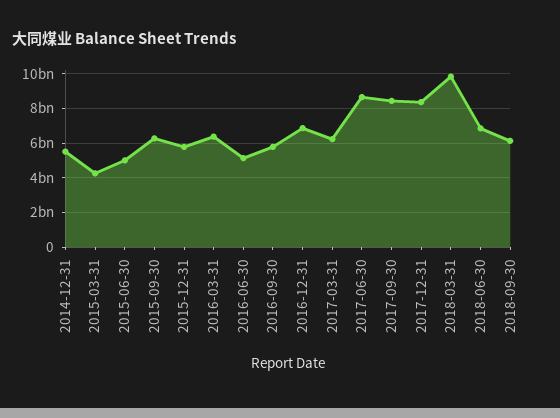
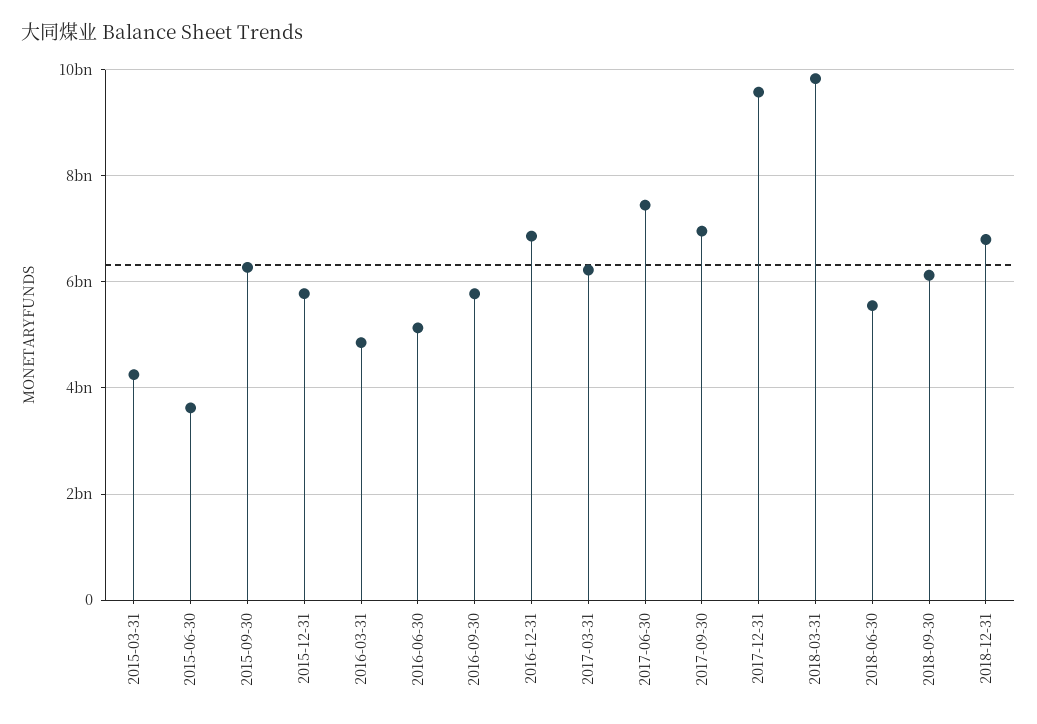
2014-12-31: 5500000000 -> none
2015-06-30: 5000000000 -> 3600000000
2016-03-31: 6500000000 -> 4800000000
2017-06-30: 8500000000 -> 7400000000
2017-09-30: 8500000000 -> 7000000000
2017-12-31: 8500000000 -> 9600000000
2018-06-30: 7000000000 -> 5600000000
2018-12-31: none -> 6800000000

